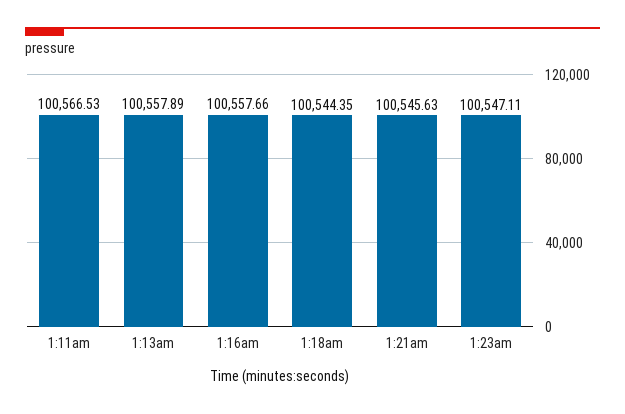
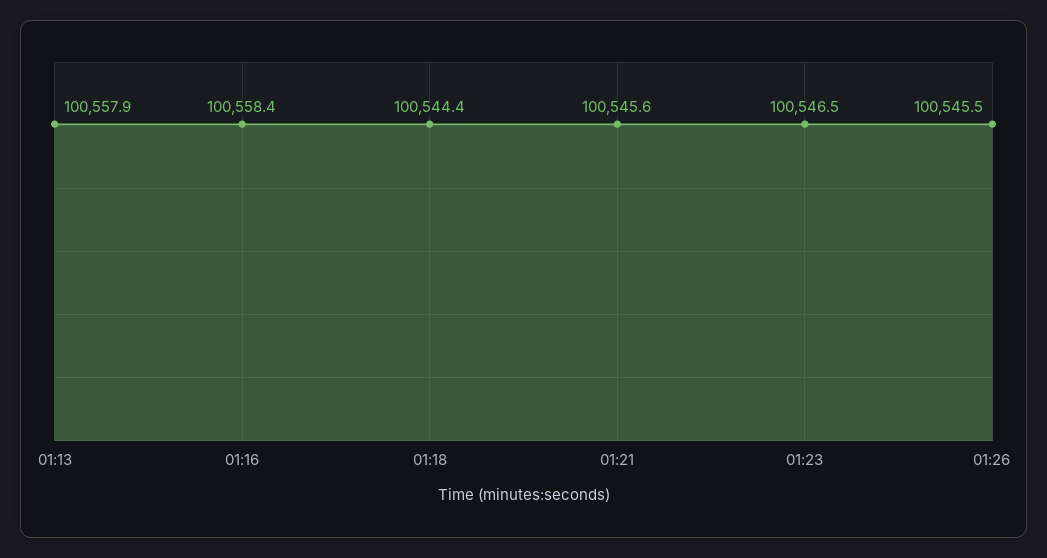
1:11am: 100566.53 -> none
1:16am: 100557.66 -> 100558.4
1:23am: 100547.11 -> 100546.5
01:26: none -> 100545.5

